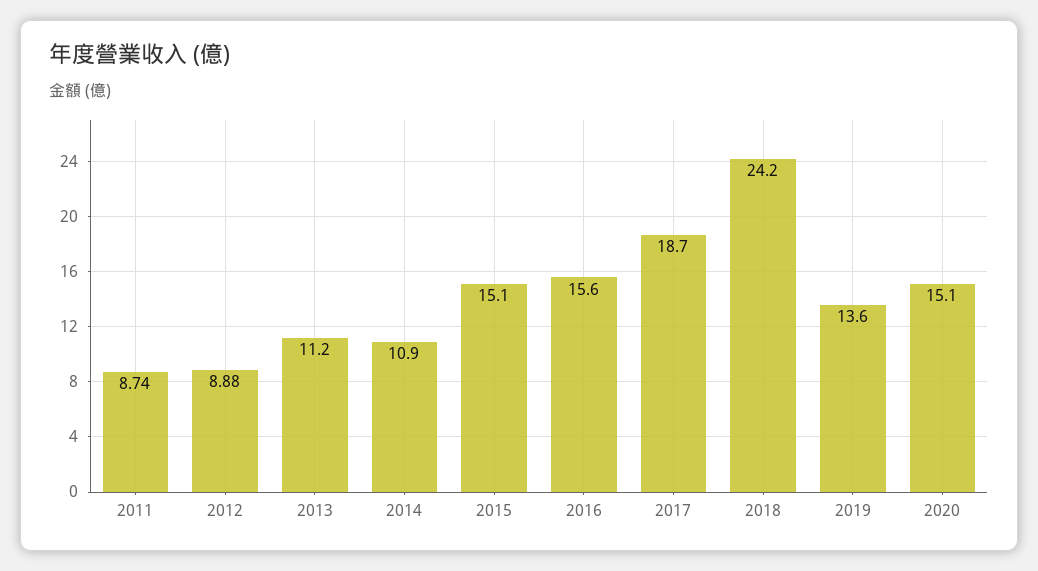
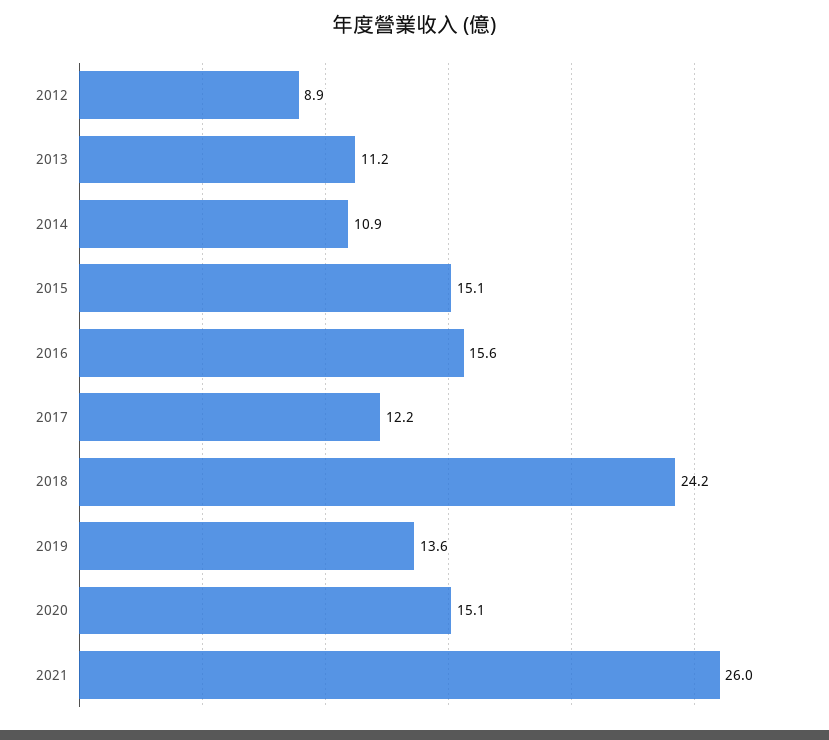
2011: 8.74 -> none
2017: 18.7 -> 12.2
2021: none -> 26

